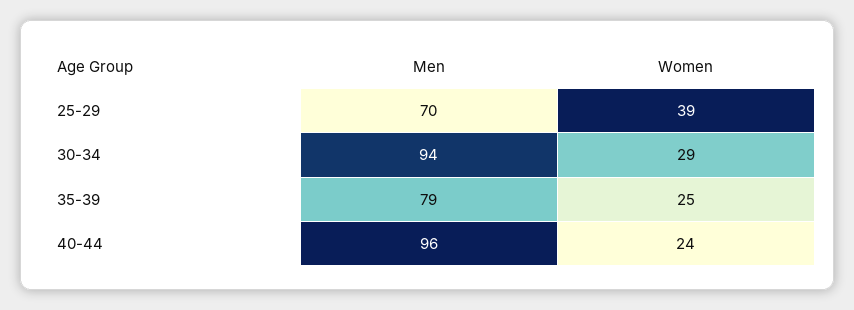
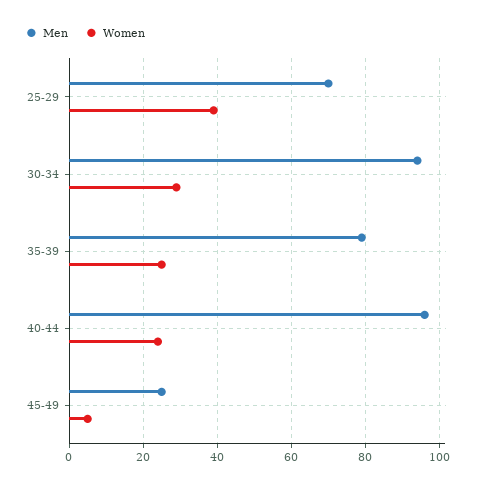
Men, 45-49: none -> 25
Women, 45-49: none -> 5

